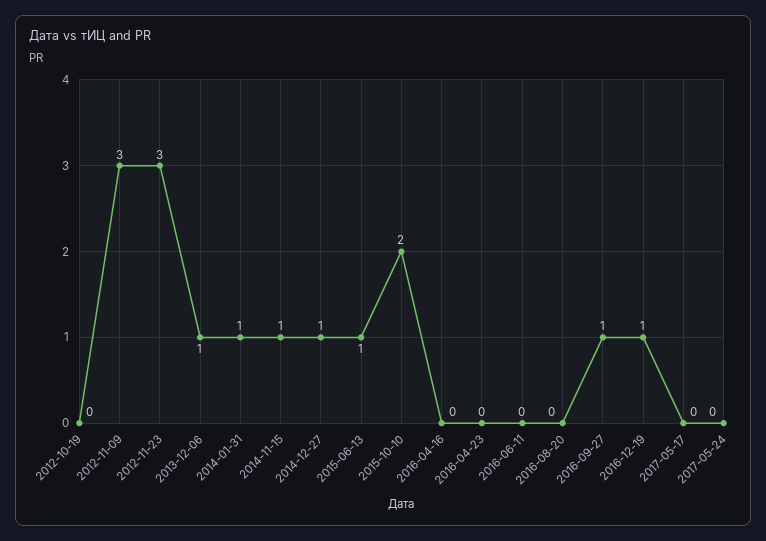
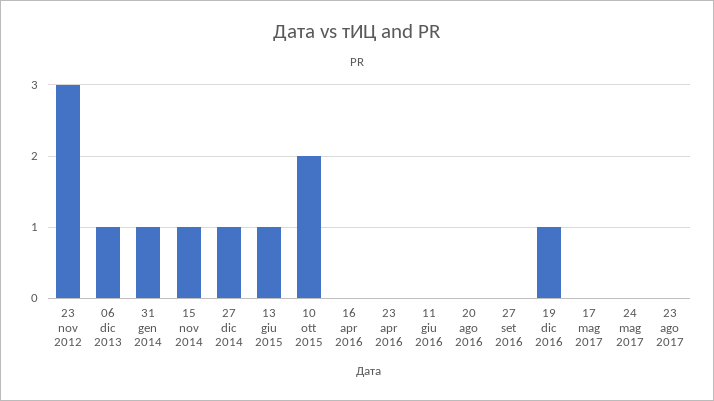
2012-10-19: 0 -> none
2012-11-09: 3 -> none
2016-09-27: 1 -> 0
23 ago 2017: none -> 0

